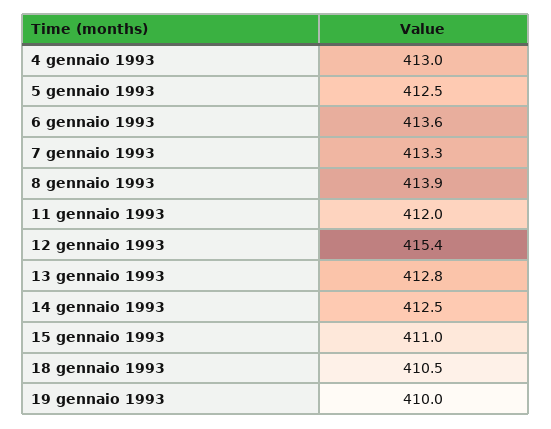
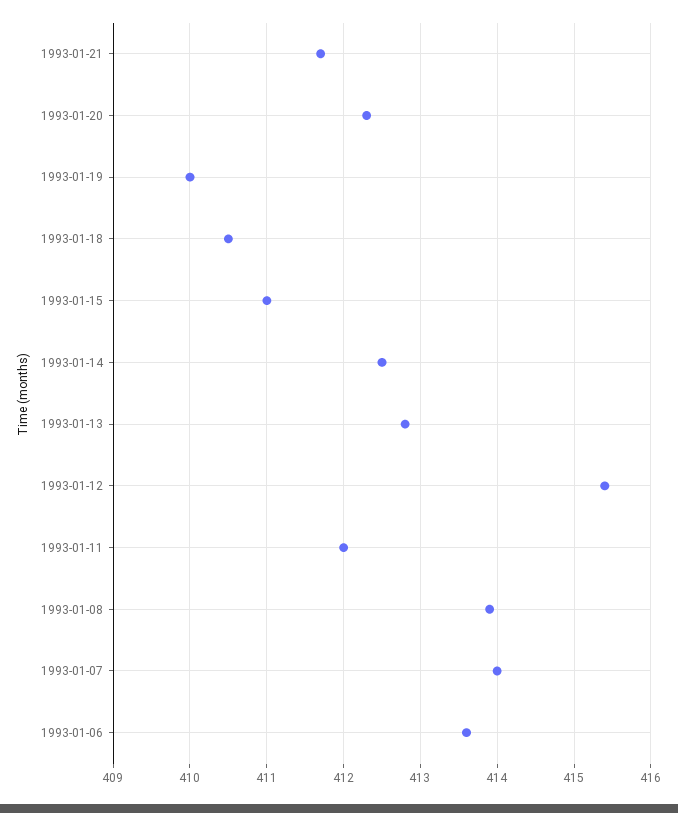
4 gennaio 1993: 413 -> none
5 gennaio 1993: 412.5 -> none
7 gennaio 1993: 413.3 -> 414
1993-01-21: none -> 411.7
1993-01-20: none -> 412.3

